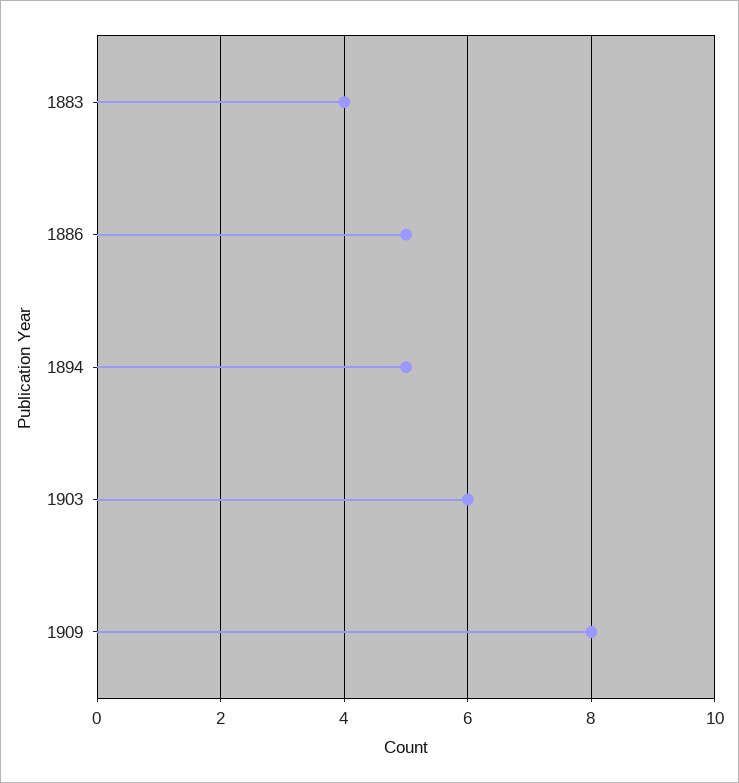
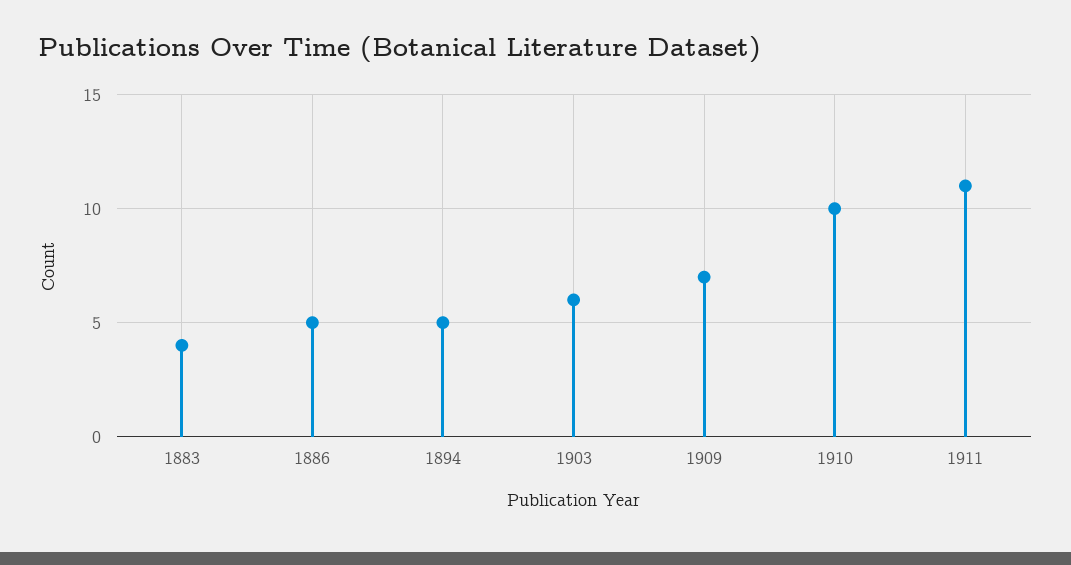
1909: 8 -> 7
1910: none -> 10
1911: none -> 11

